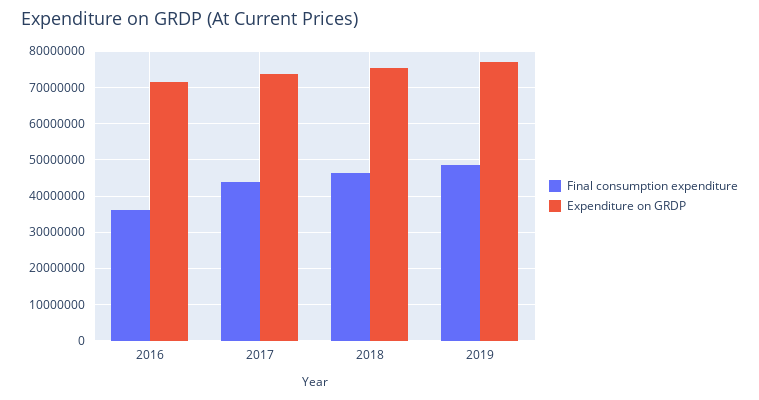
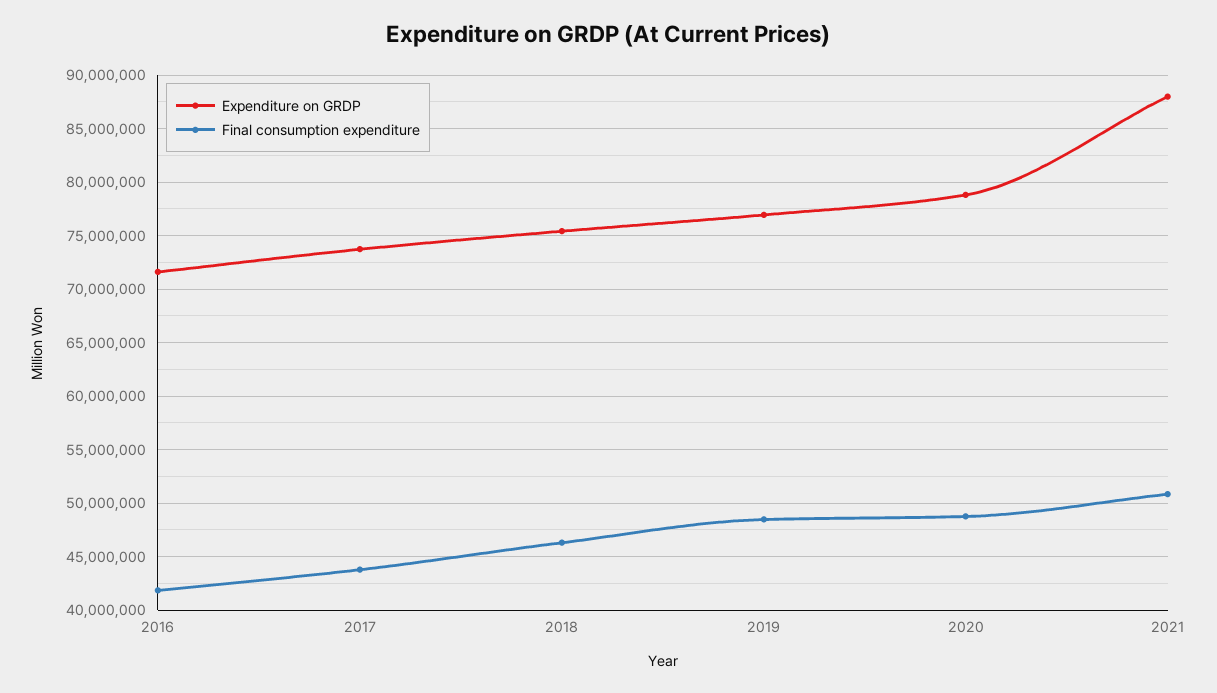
Final consumption expenditure, 2016: 36000000 -> 42000000
Expenditure on GRDP, 2020: none -> 79000000
Final consumption expenditure, 2020: none -> 49000000
Expenditure on GRDP, 2021: none -> 88000000
Final consumption expenditure, 2021: none -> 51000000

